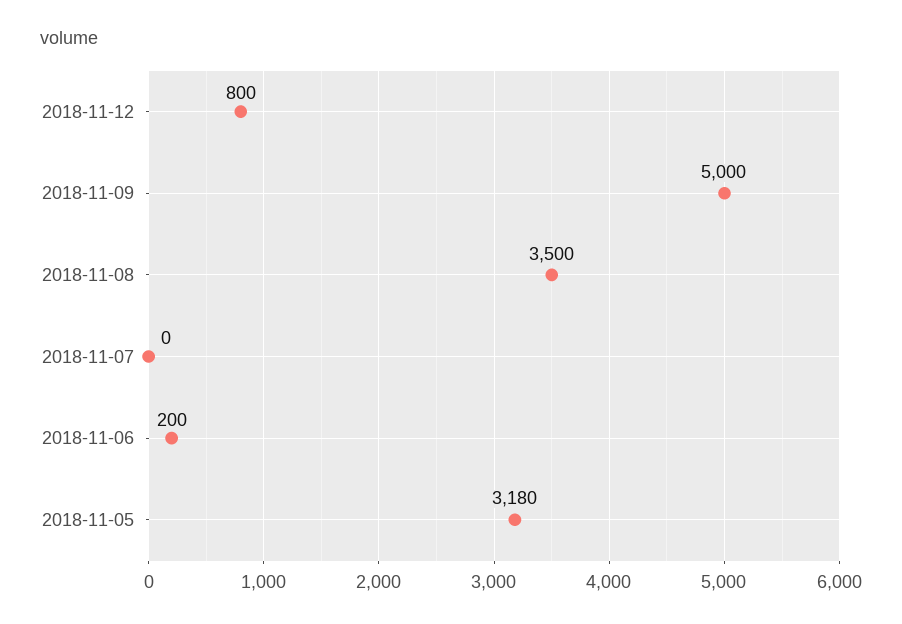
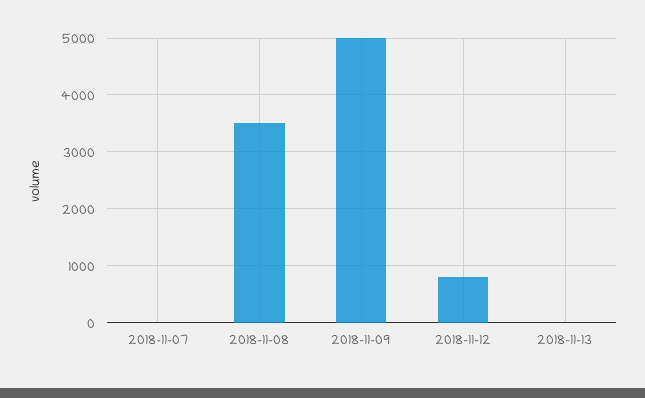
2018-11-06: 200 -> none
2018-11-05: 3180 -> none
2018-11-13: none -> 0

